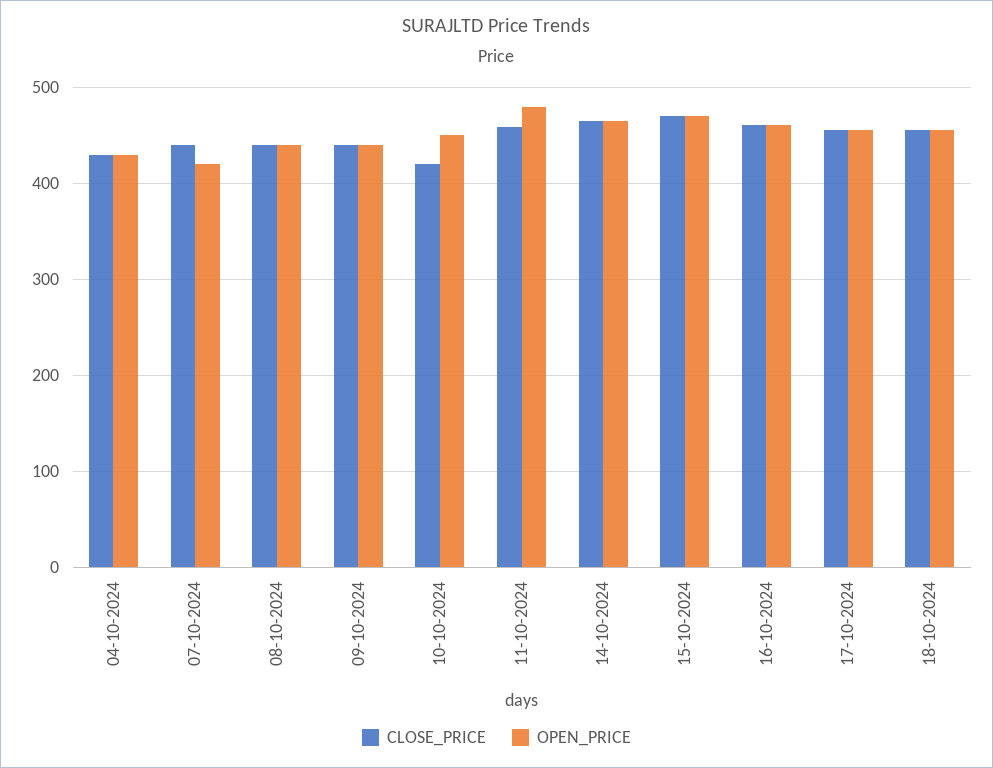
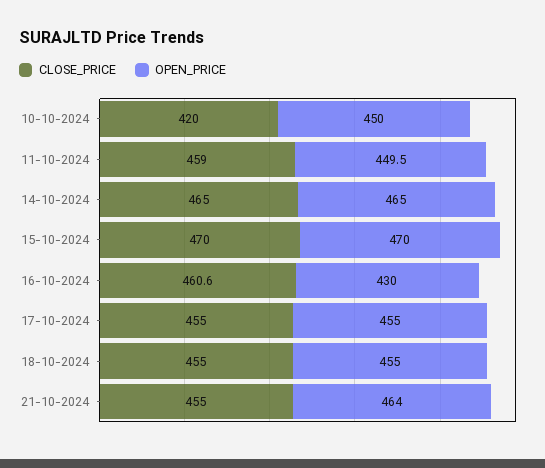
CLOSE_PRICE, 04-10-2024: 430 -> none
OPEN_PRICE, 04-10-2024: 430 -> none
CLOSE_PRICE, 07-10-2024: 440 -> none
OPEN_PRICE, 07-10-2024: 420 -> none
CLOSE_PRICE, 08-10-2024: 440 -> none
OPEN_PRICE, 08-10-2024: 440 -> none
CLOSE_PRICE, 09-10-2024: 440 -> none
OPEN_PRICE, 09-10-2024: 440 -> none
OPEN_PRICE, 11-10-2024: 480 -> 449.5
OPEN_PRICE, 16-10-2024: 460 -> 430
CLOSE_PRICE, 21-10-2024: none -> 455
OPEN_PRICE, 21-10-2024: none -> 464

